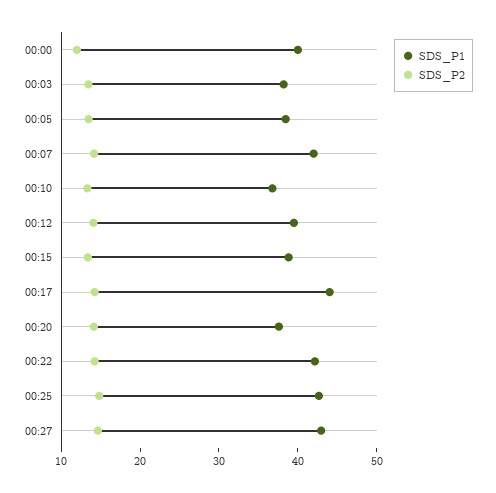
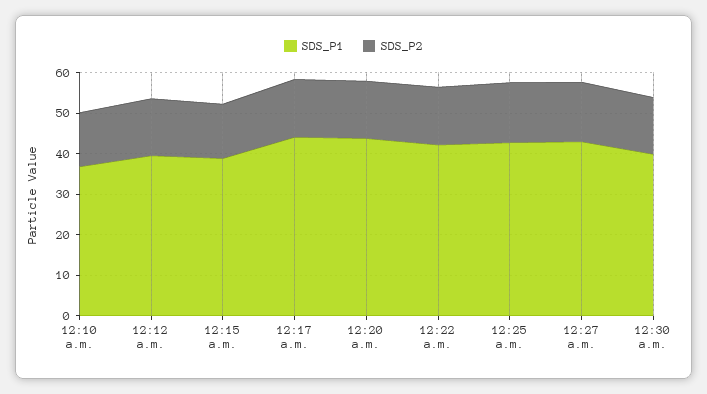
SDS_P1, 00:00: 40 -> none
SDS_P2, 00:00: 12 -> none
SDS_P1, 00:03: 38 -> none
SDS_P2, 00:03: 14 -> none
SDS_P1, 00:05: 38 -> none
SDS_P2, 00:05: 14 -> none
SDS_P1, 00:07: 42 -> none
SDS_P2, 00:07: 14 -> none
SDS_P1, 00:20: 38 -> 44
SDS_P1, 12:30 a.m.: none -> 40
SDS_P2, 12:30 a.m.: none -> 14

